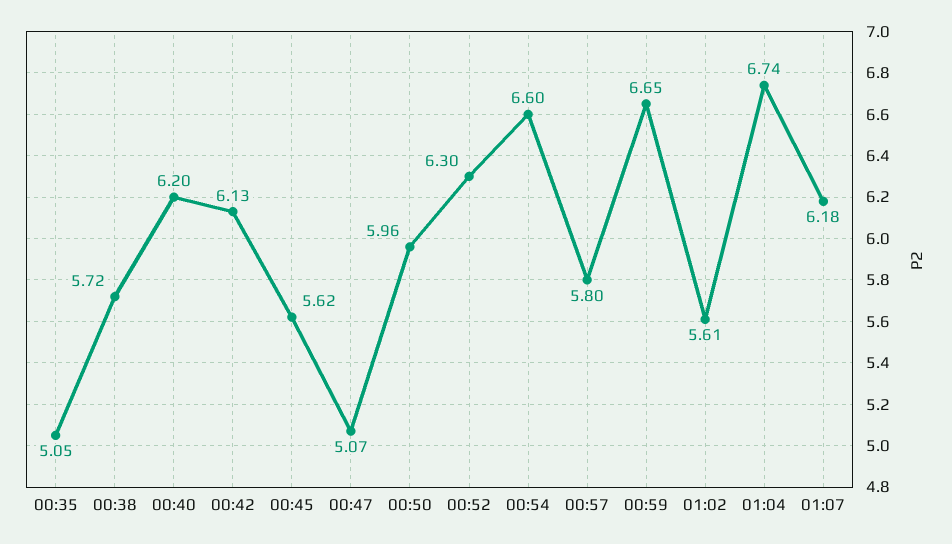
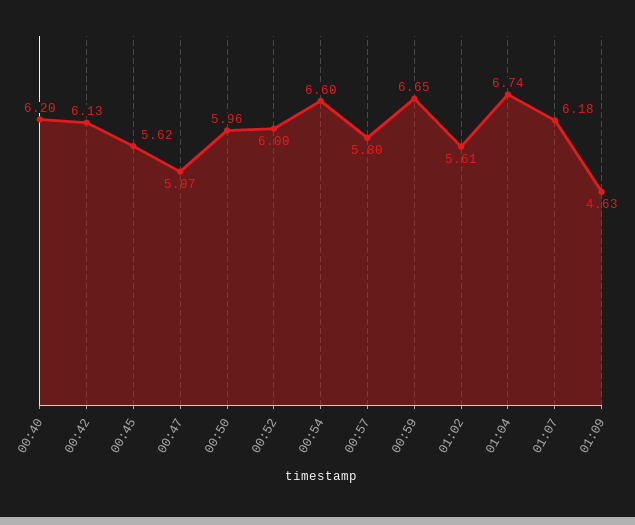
00:35: 5.05 -> none
00:38: 5.72 -> none
00:52: 6.3 -> 6
01:09: none -> 4.63

